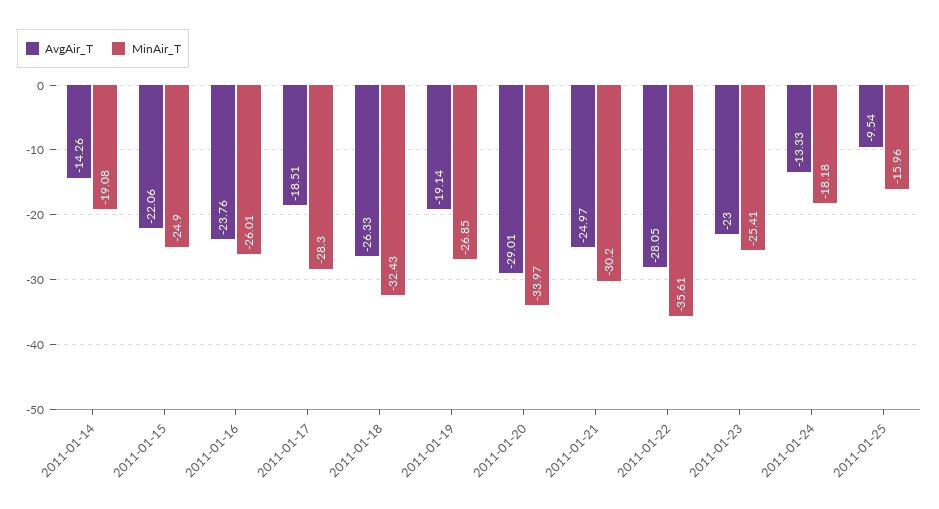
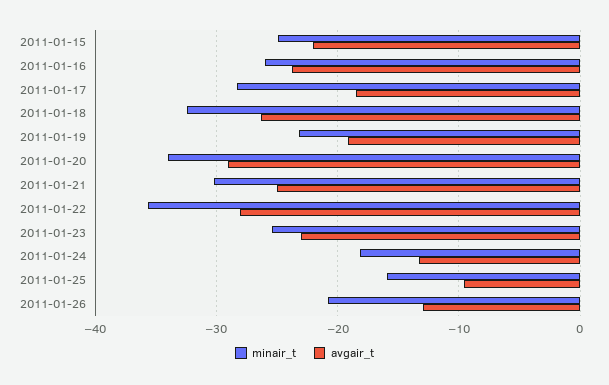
AvgAir_T, 2011-01-14: -14.26 -> none
MinAir_T, 2011-01-14: -19.08 -> none
MinAir_T, 2011-01-19: -26.85 -> -23
MinAir_T, 2011-01-26: none -> -21
AvgAir_T, 2011-01-26: none -> -13

